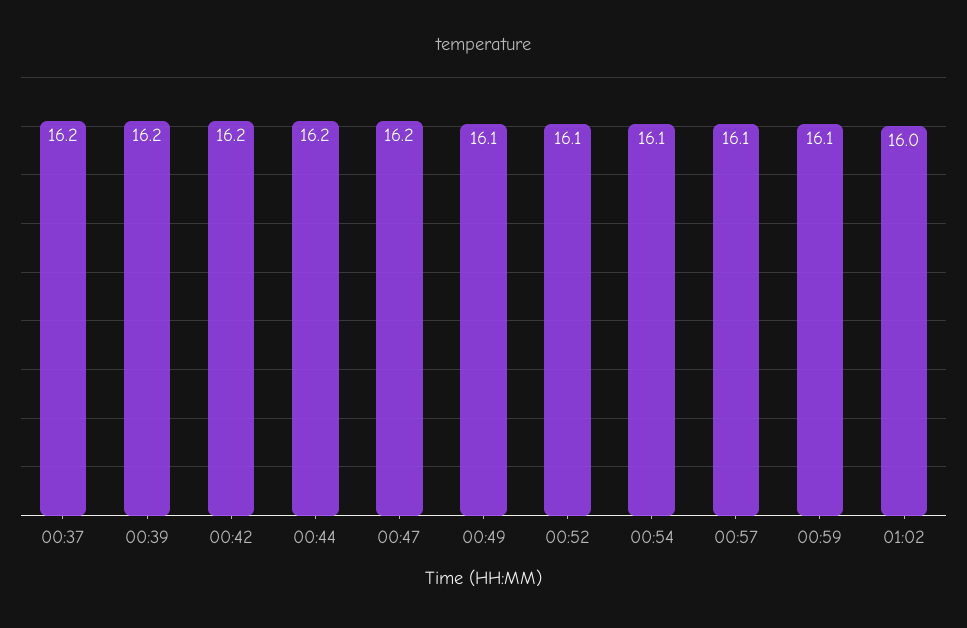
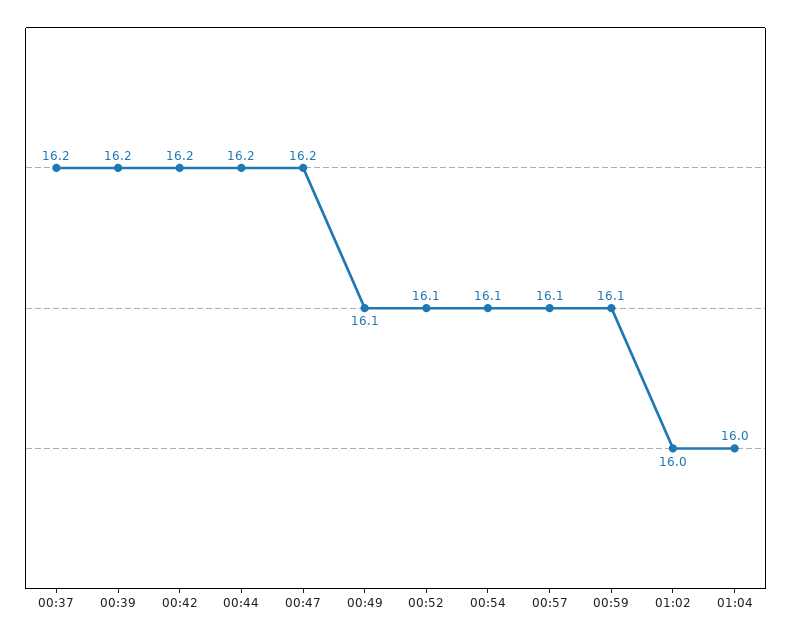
01:04: none -> 16

